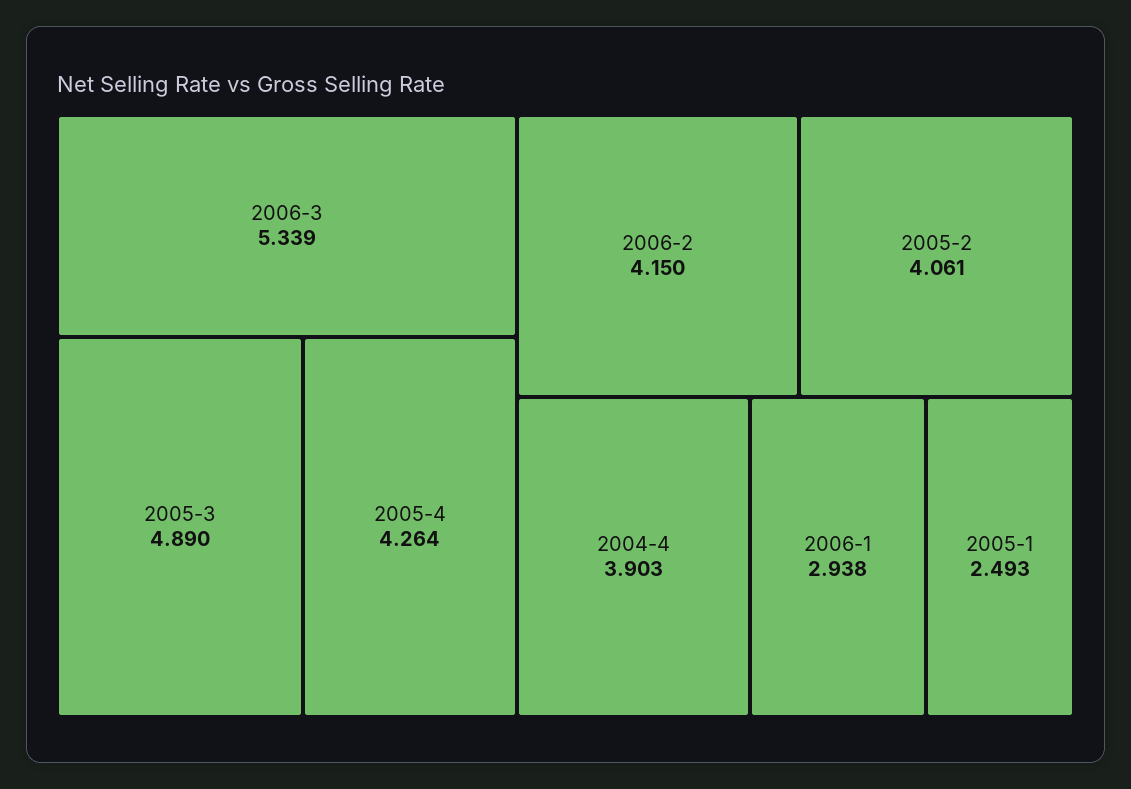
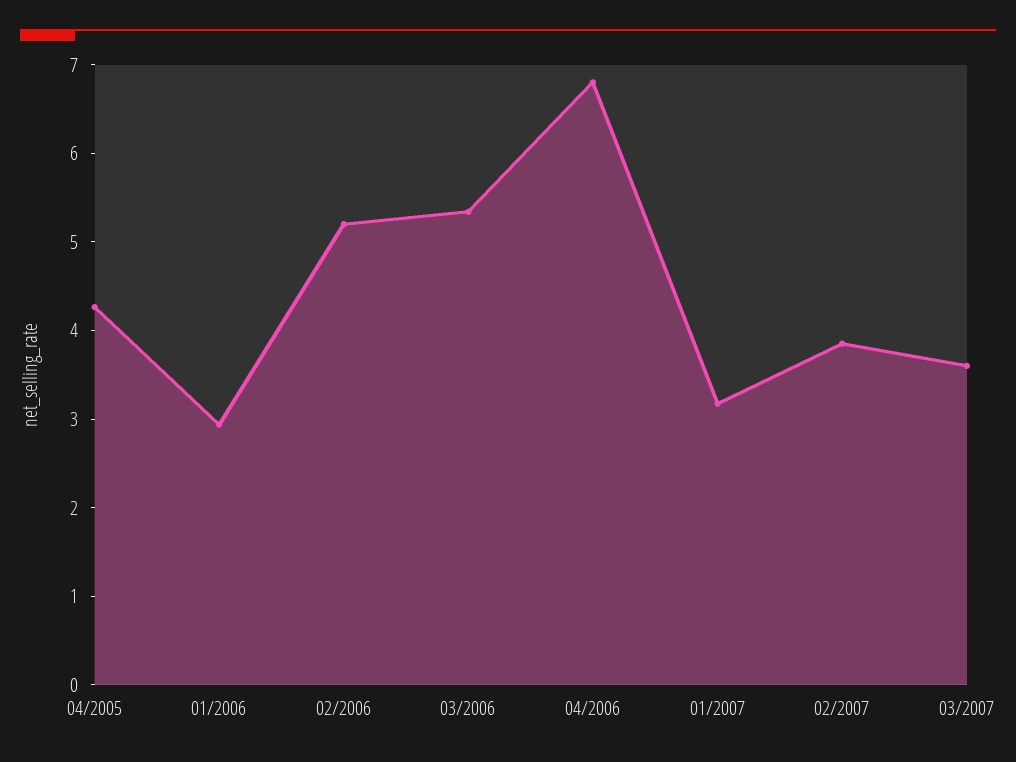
2005-3: 4.89 -> none
2006-2: 4.15 -> 5.2
2005-2: 4.061 -> none
2004-4: 3.903 -> none
2005-1: 2.493 -> none
04/2006: none -> 6.8
01/2007: none -> 3.2
02/2007: none -> 3.8
03/2007: none -> 3.6

